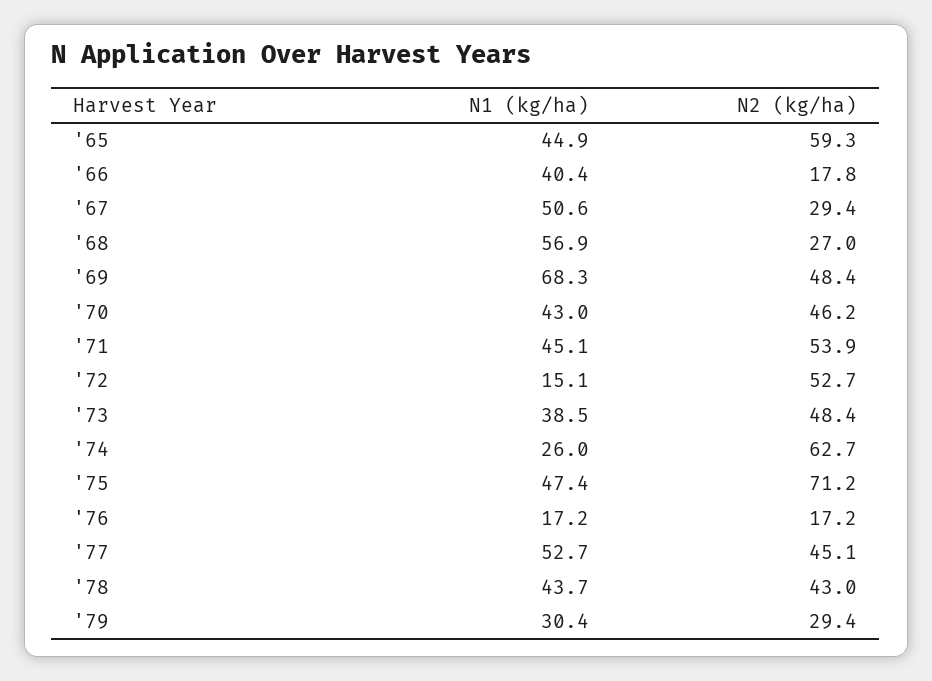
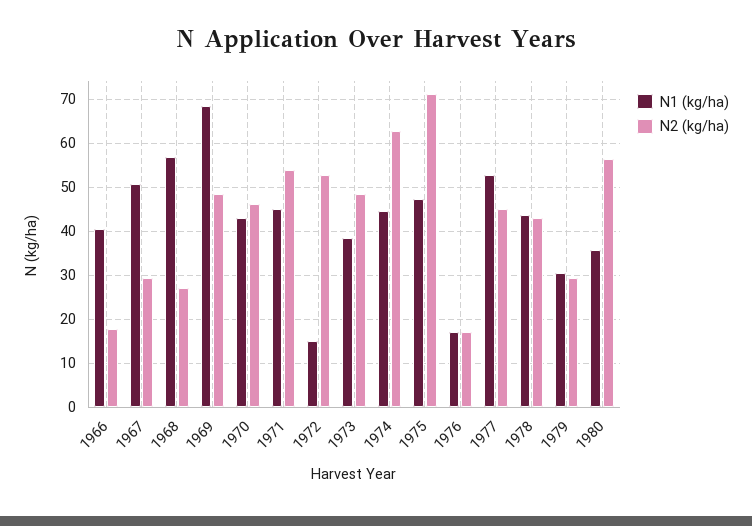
N1 (kg/ha), '65: 44.9 -> none
N2 (kg/ha), '65: 59.3 -> none
N1 (kg/ha), '74: 26 -> 44
N1 (kg/ha), 1980: none -> 36
N2 (kg/ha), 1980: none -> 56

